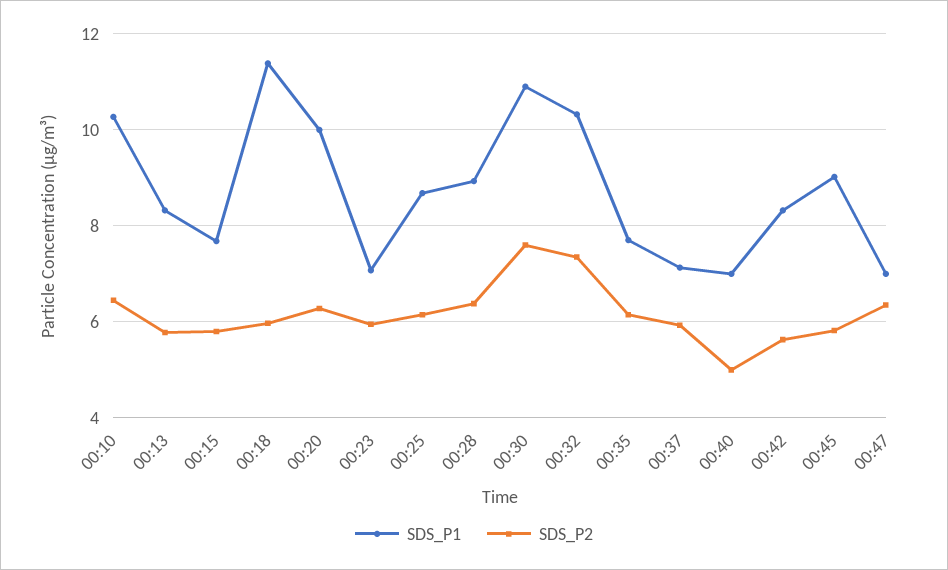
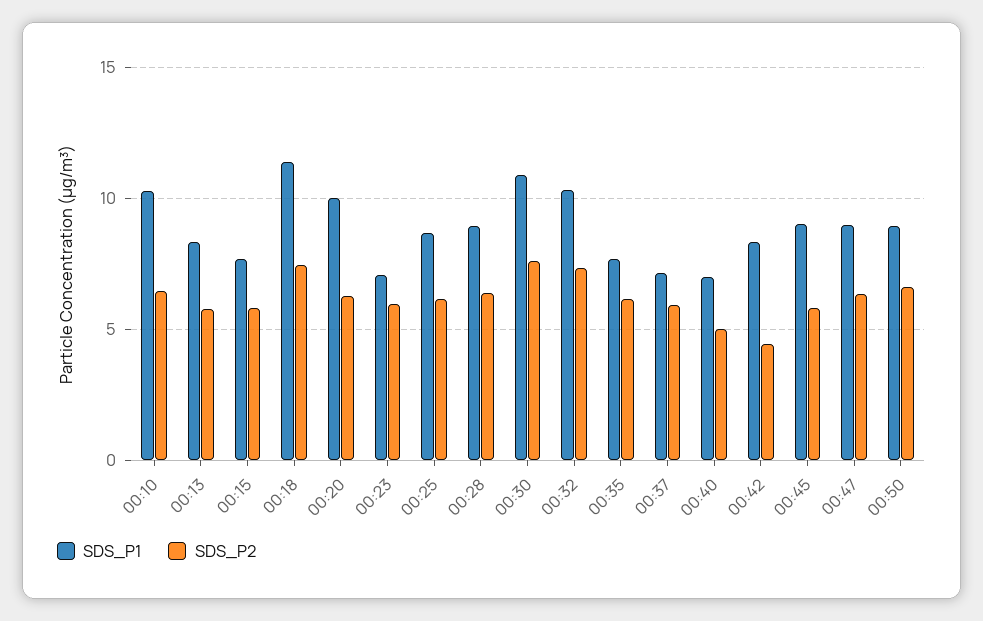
SDS_P2, 00:18: 6 -> 7.5
SDS_P2, 00:42: 5.6 -> 4.5
SDS_P1, 00:47: 7 -> 9
SDS_P1, 00:50: none -> 9
SDS_P2, 00:50: none -> 6.5

